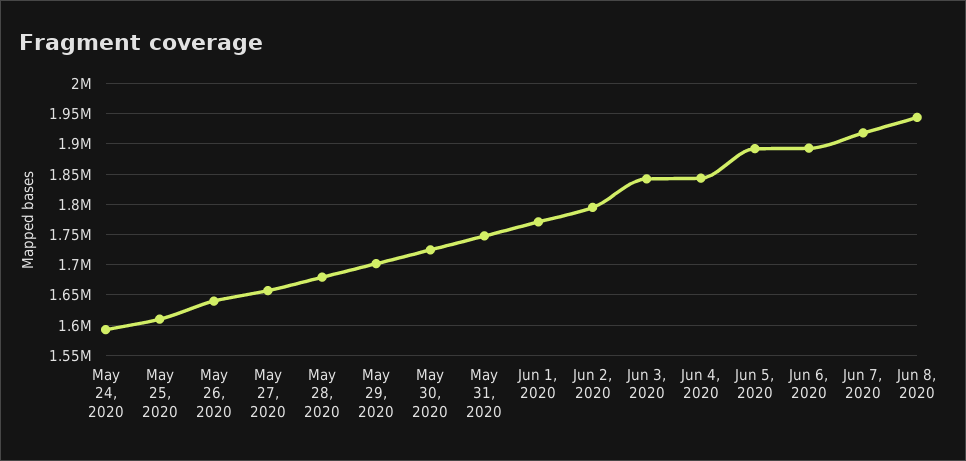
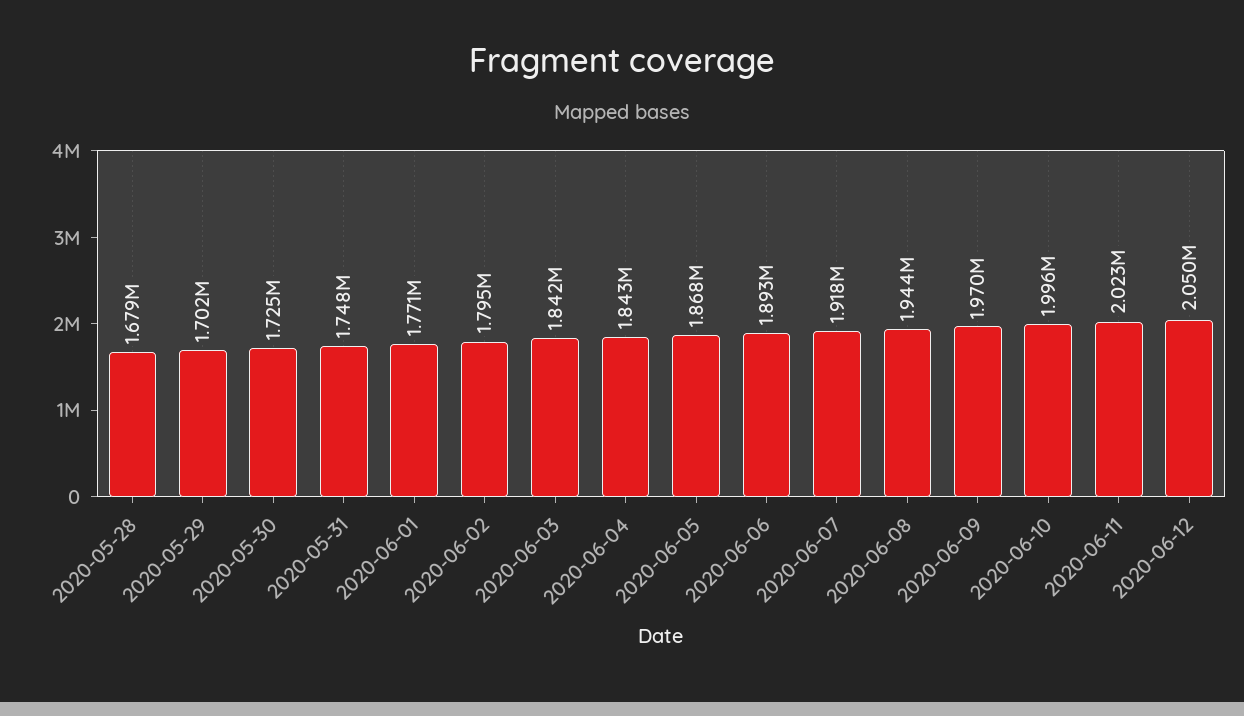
May 24, 2020: 1590000 -> none
May 25, 2020: 1610000 -> none
May 26, 2020: 1640000 -> none
May 27, 2020: 1660000 -> none
Jun 5, 2020: 1890000 -> 1868000
2020-06-09: none -> 1970000
2020-06-10: none -> 1996000
2020-06-11: none -> 2023000
2020-06-12: none -> 2050000

